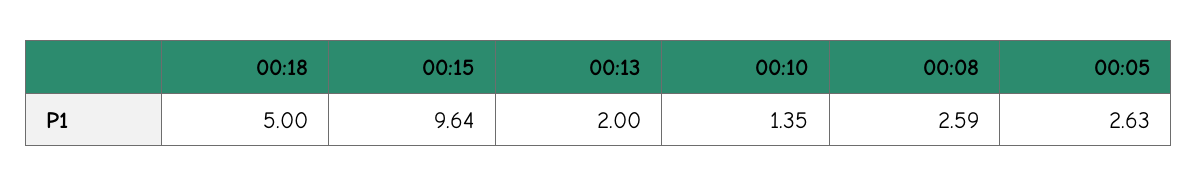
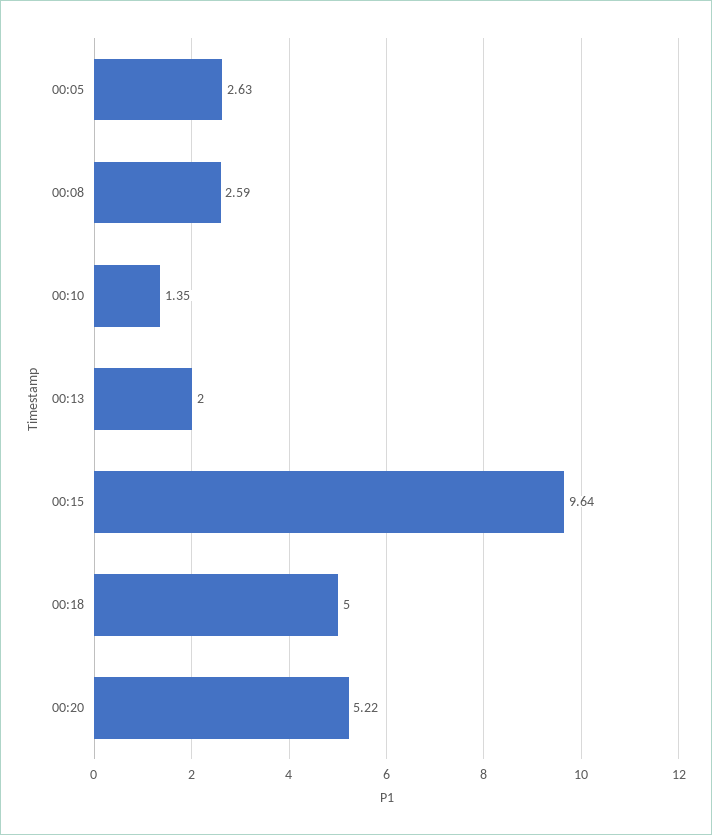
00:20: none -> 5.22

